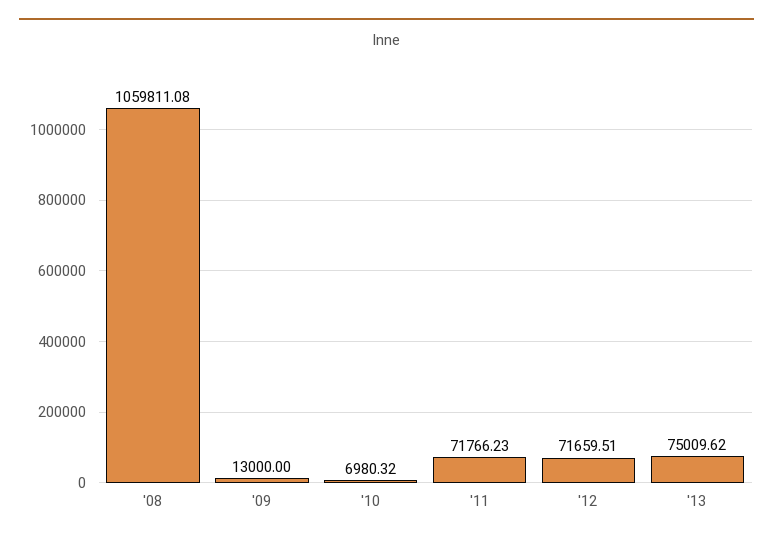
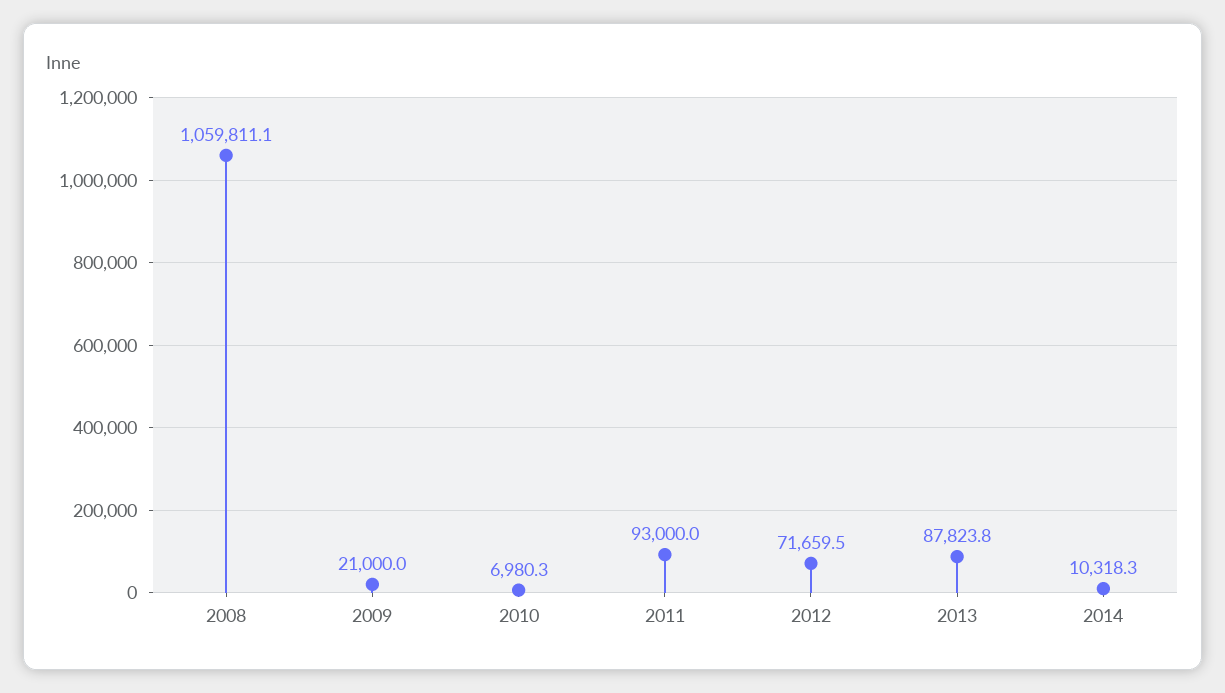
'09: 13000 -> 21000
'11: 71766.23 -> 93000
'13: 75009.62 -> 87823.8
2014: none -> 10318.3

